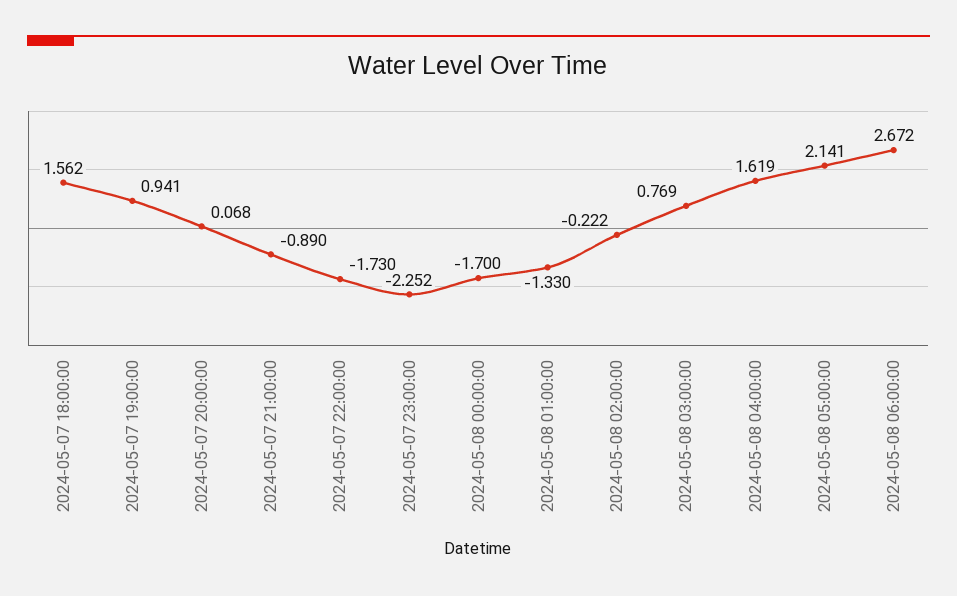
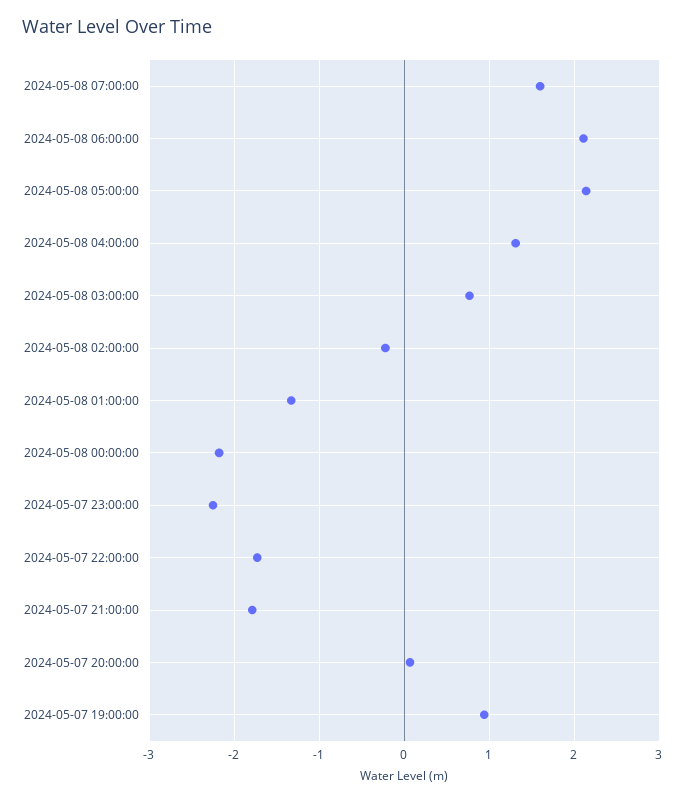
2024-05-07 18:00:00: 1.562 -> none
2024-05-07 21:00:00: -0.89 -> -1.8
2024-05-08 00:00:00: -1.7 -> -2.2
2024-05-08 04:00:00: 1.619 -> 1.3
2024-05-08 06:00:00: 2.672 -> 2.1
2024-05-08 07:00:00: none -> 1.6

